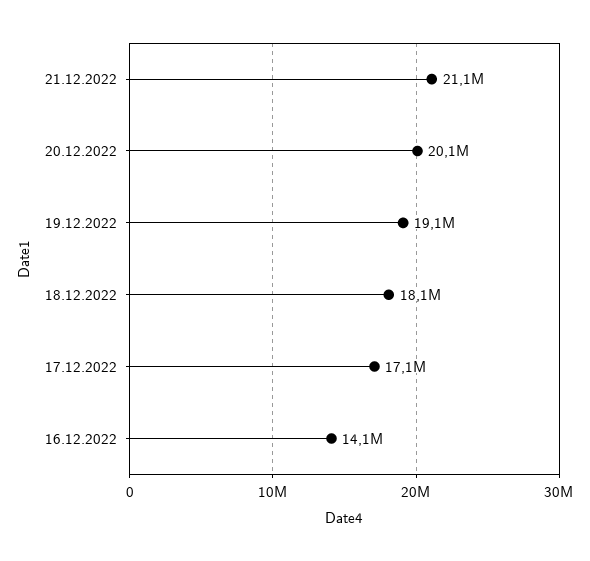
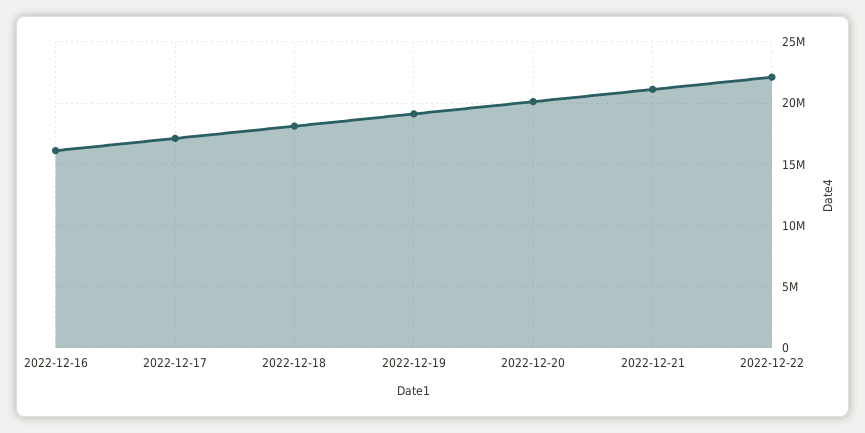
16.12.2022: 14100000 -> 16000000
2022-12-22: none -> 22000000

